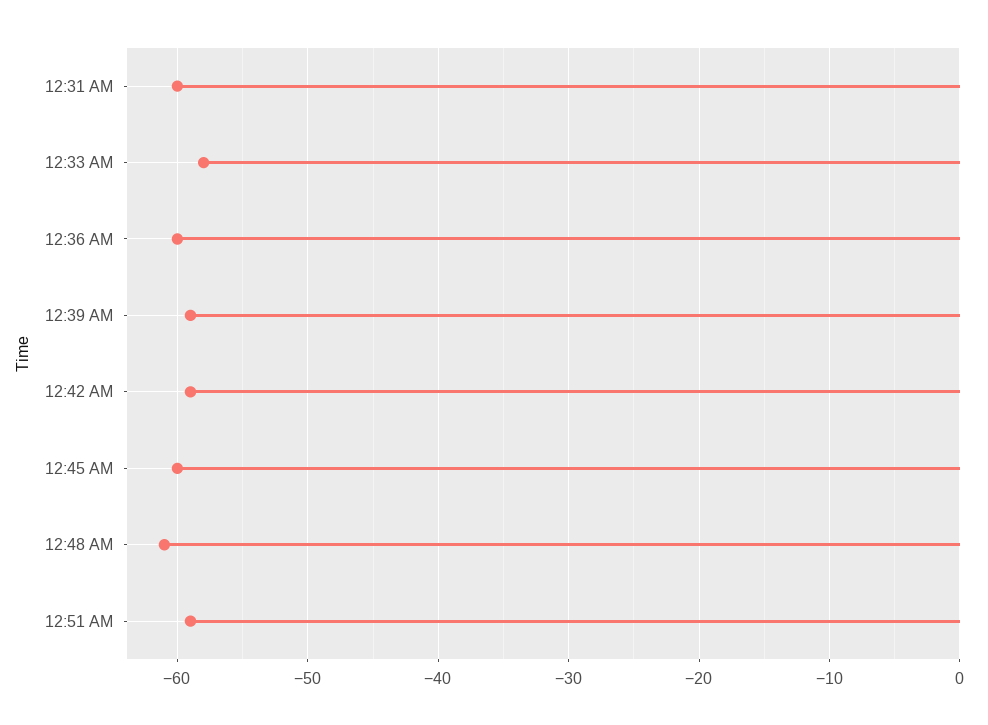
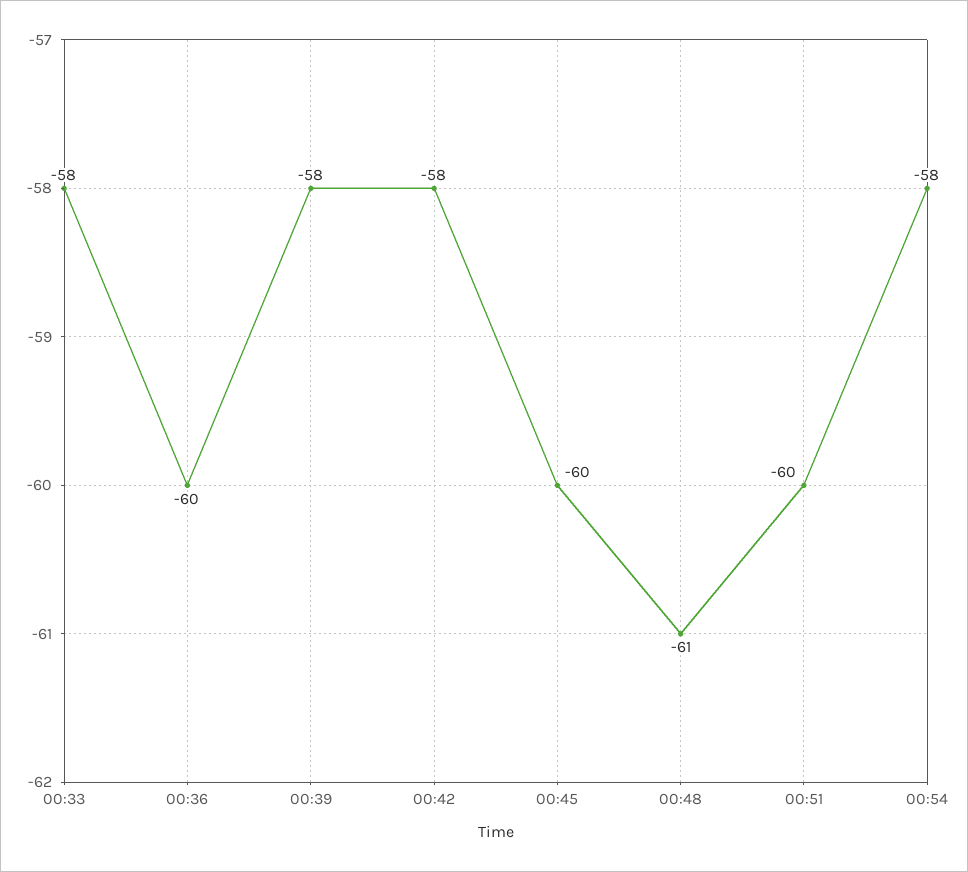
12:31 AM: -60 -> none
12:39 AM: -59 -> -58
12:42 AM: -59 -> -58
12:51 AM: -59 -> -60
00:54: none -> -58

